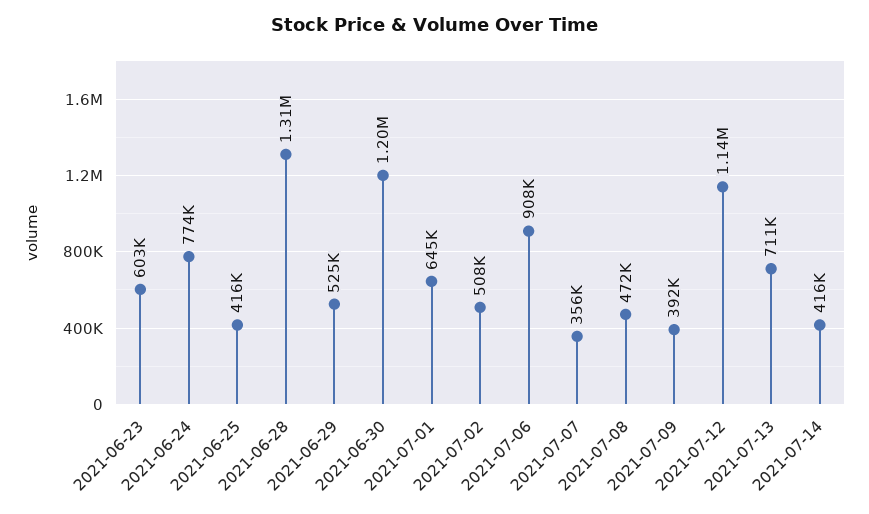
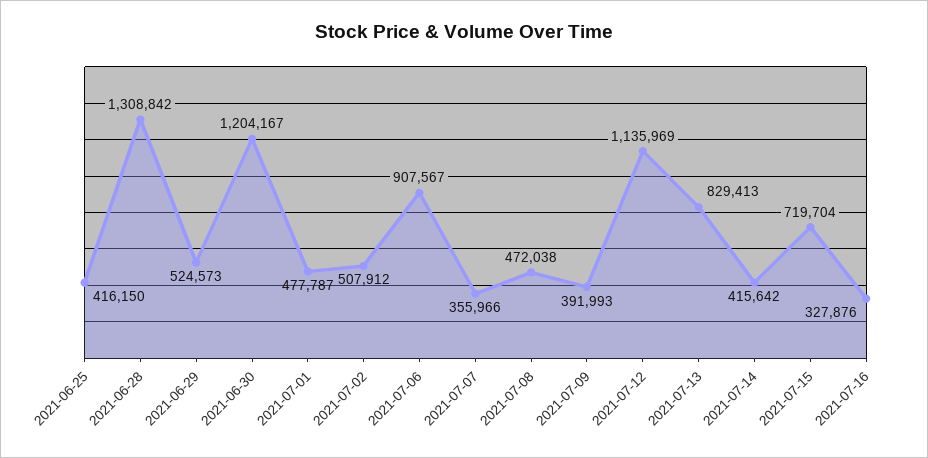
2021-06-23: 603000 -> none
2021-06-24: 774000 -> none
2021-07-01: 645000 -> 477787
2021-07-13: 711000 -> 829413
2021-07-15: none -> 719704
2021-07-16: none -> 327876

